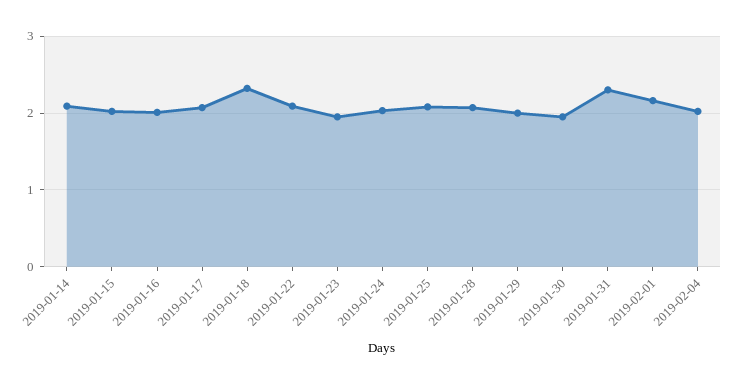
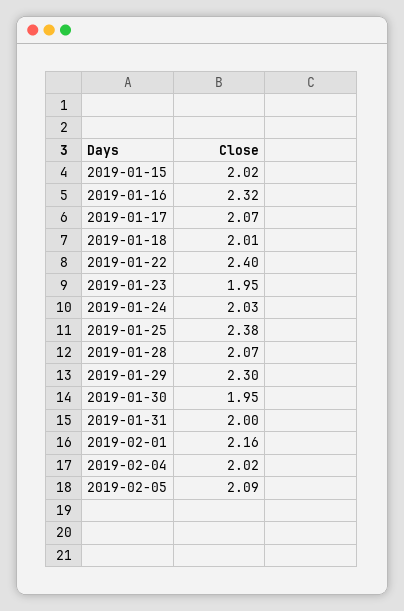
2019-01-14: 2.1 -> none
2019-01-16: 2 -> 2.32
2019-01-18: 2.3 -> 2.01
2019-01-22: 2.1 -> 2.4
2019-01-25: 2.1 -> 2.38
2019-01-29: 2 -> 2.3
2019-01-31: 2.3 -> 2
2019-02-05: none -> 2.09

